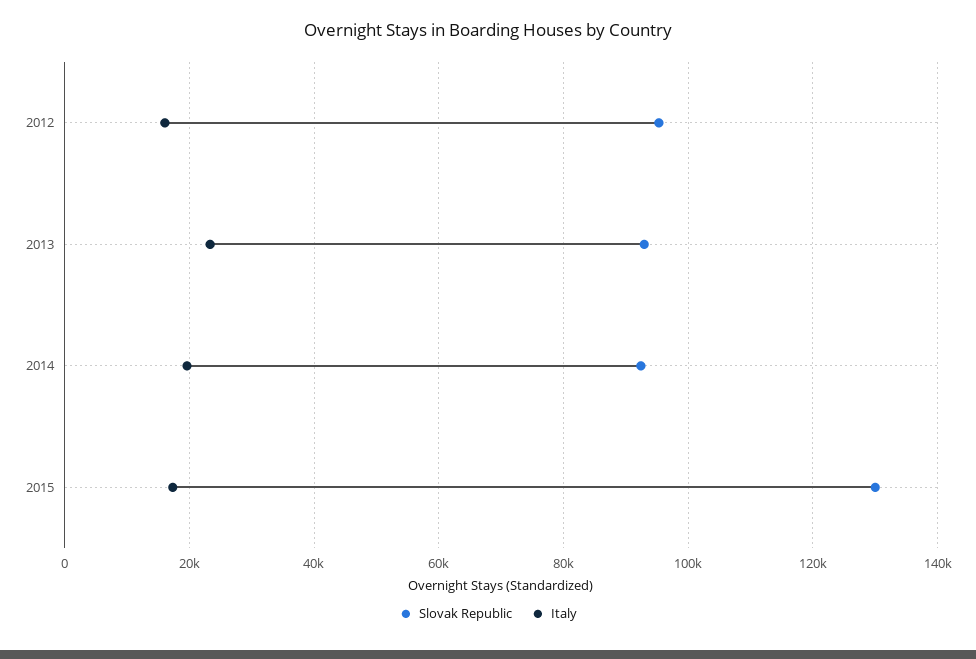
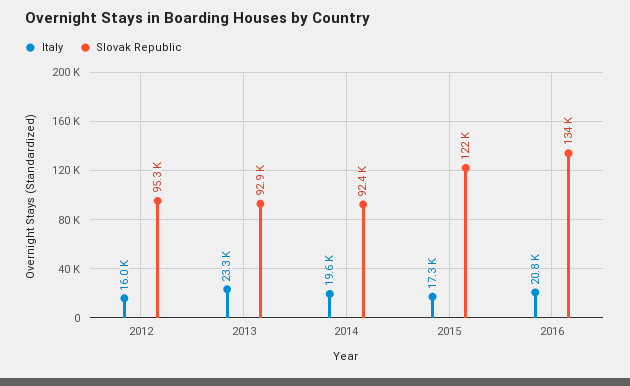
Slovak Republic, 2015: 130000 -> 122000
Italy, 2016: none -> 20800
Slovak Republic, 2016: none -> 134000

